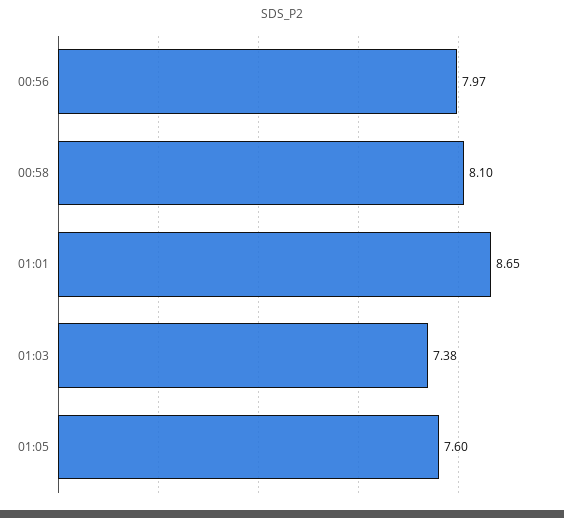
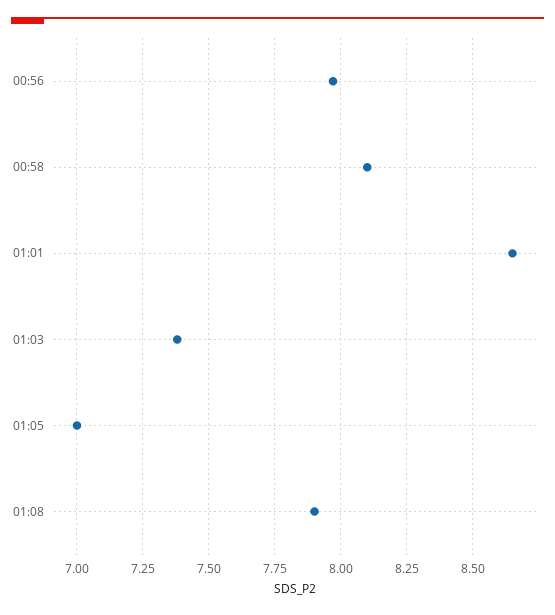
01:05: 7.6 -> 7
01:08: none -> 7.9

